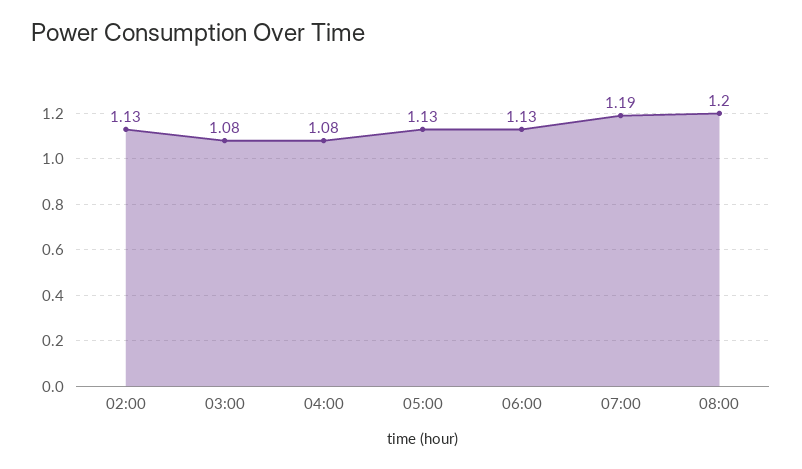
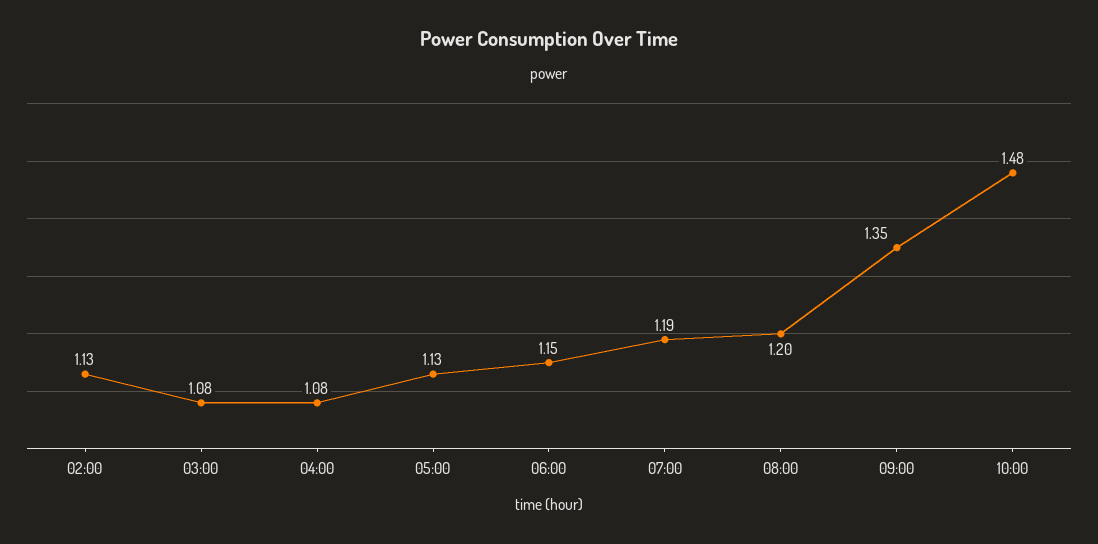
06:00: 1.13 -> 1.15
09:00: none -> 1.35
10:00: none -> 1.48

